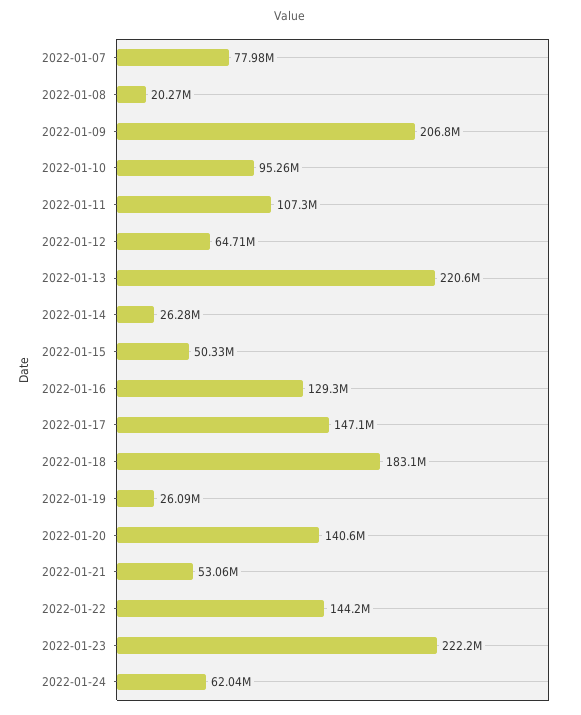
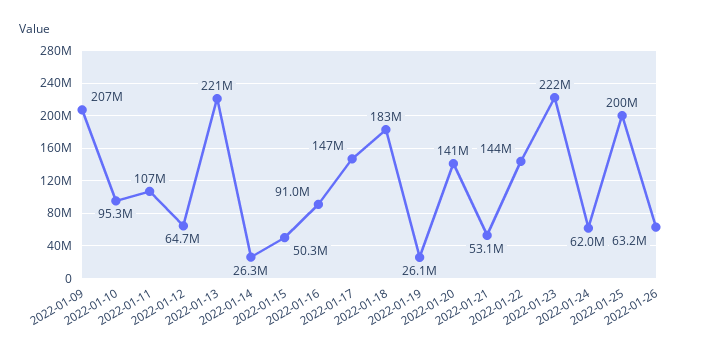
2022-01-07: 77980000 -> none
2022-01-08: 20270000 -> none
2022-01-16: 129300000 -> 91000000
2022-01-25: none -> 200000000
2022-01-26: none -> 63200000

